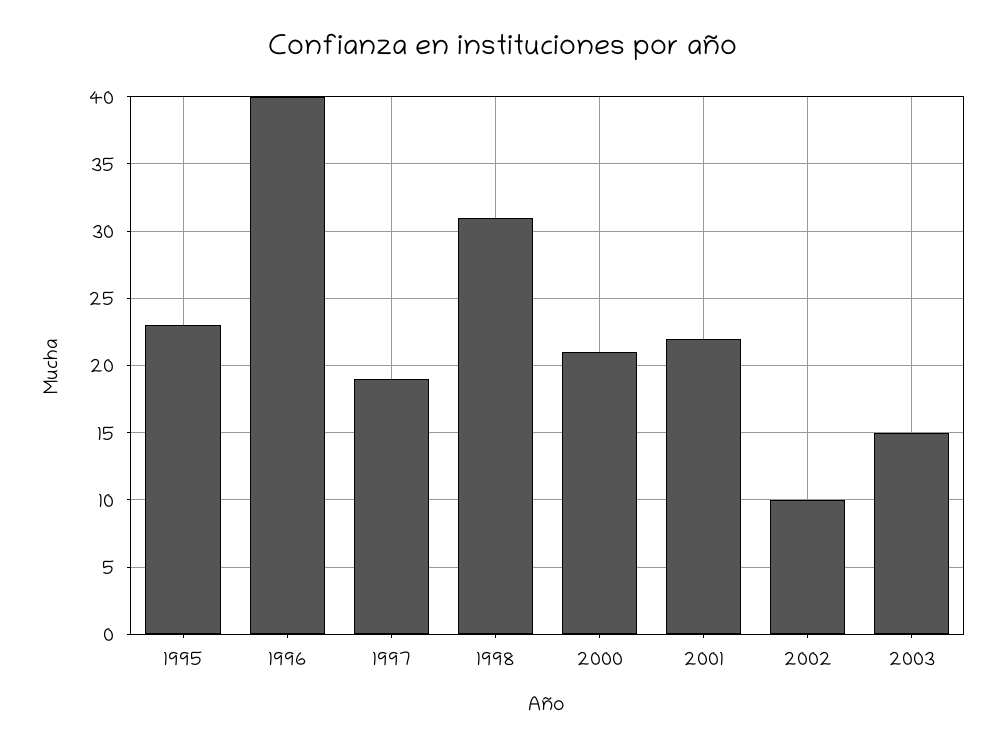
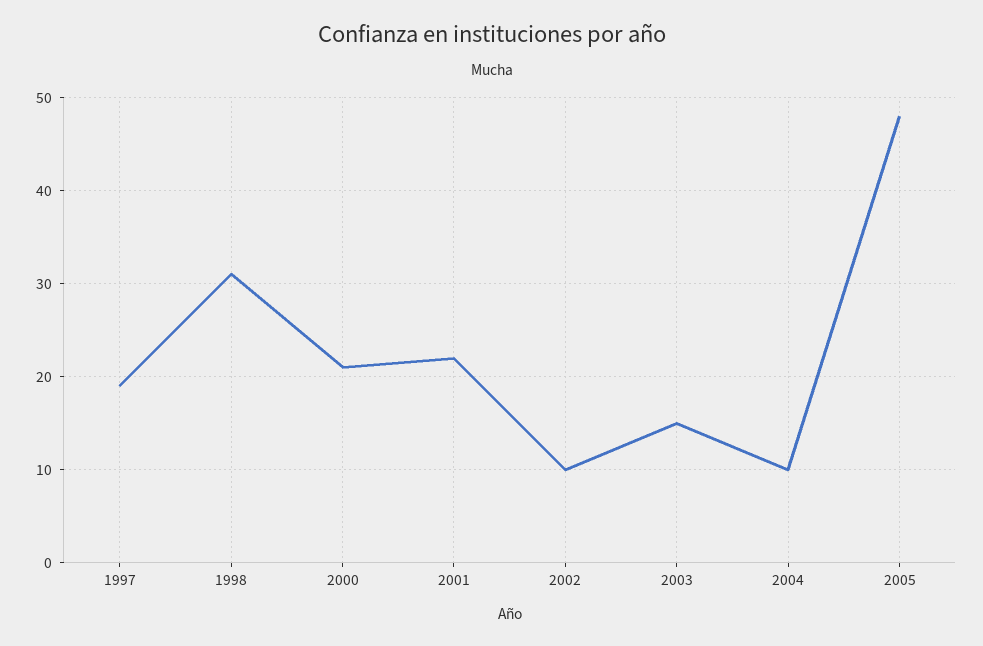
1995: 23 -> none
1996: 40 -> none
2004: none -> 10
2005: none -> 48

